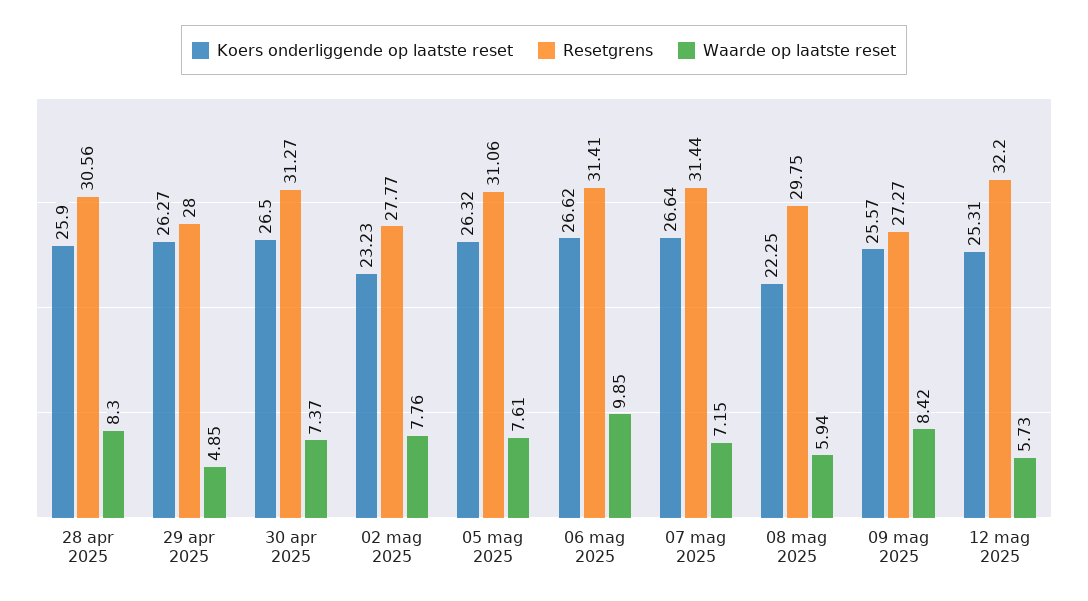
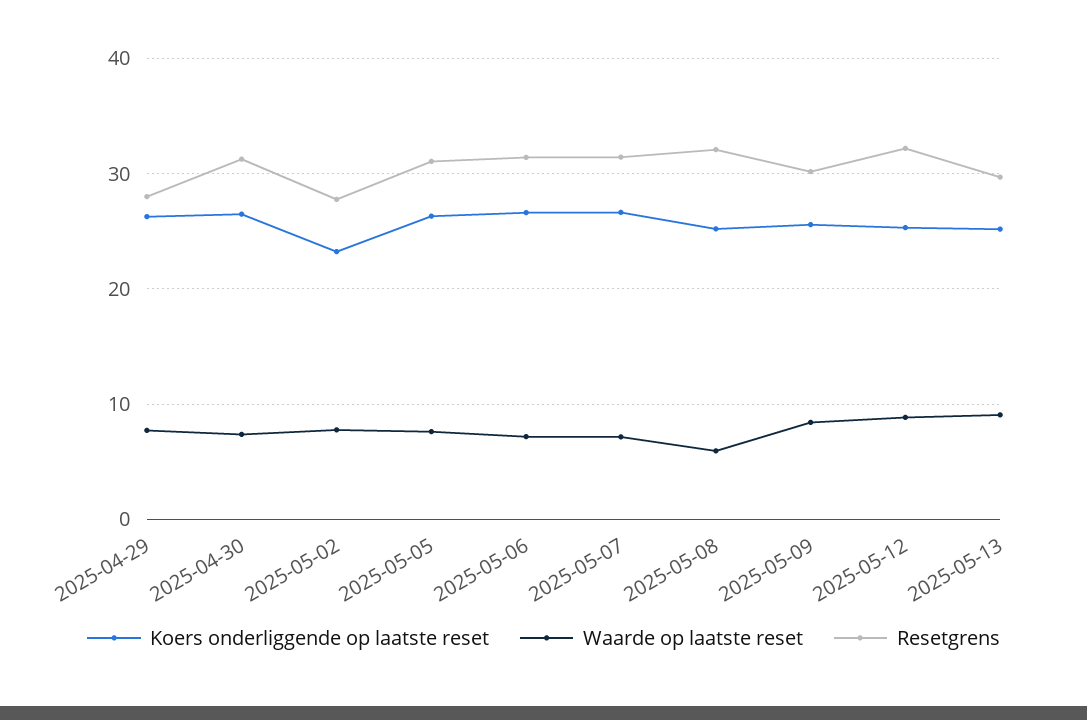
Koers onderliggende op laatste reset, 28 apr 2025: 25.9 -> none
Resetgrens, 28 apr 2025: 30.56 -> none
Waarde op laatste reset, 28 apr 2025: 8.3 -> none
Waarde op laatste reset, 29 apr 2025: 4.85 -> 8
Waarde op laatste reset, 06 mag 2025: 9.85 -> 7
Koers onderliggende op laatste reset, 08 mag 2025: 22.25 -> 25
Resetgrens, 08 mag 2025: 29.75 -> 32
Resetgrens, 09 mag 2025: 27.27 -> 30
Waarde op laatste reset, 12 mag 2025: 5.73 -> 9
Koers onderliggende op laatste reset, 2025-05-13: none -> 25
Waarde op laatste reset, 2025-05-13: none -> 9
Resetgrens, 2025-05-13: none -> 30

